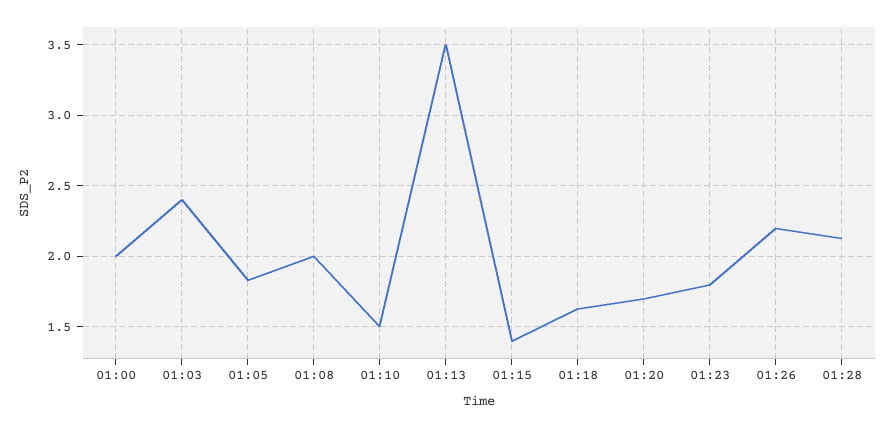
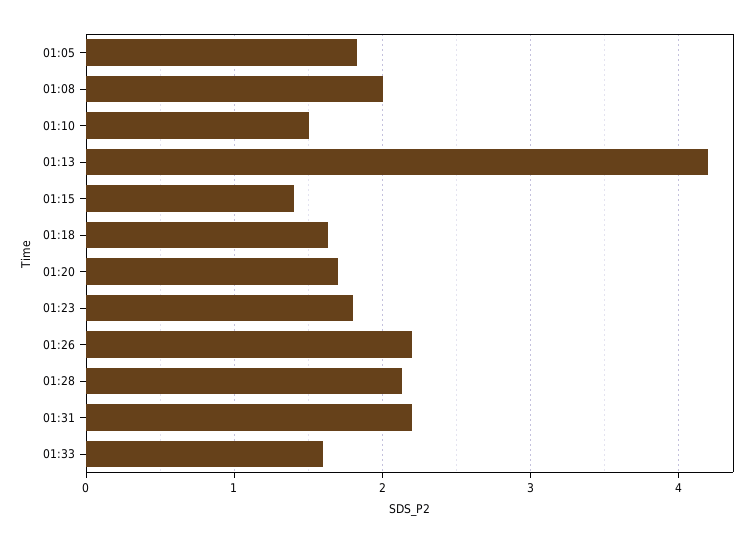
01:00: 2 -> none
01:03: 2.4 -> none
01:13: 3.5 -> 4.2
01:31: none -> 2.2
01:33: none -> 1.6

